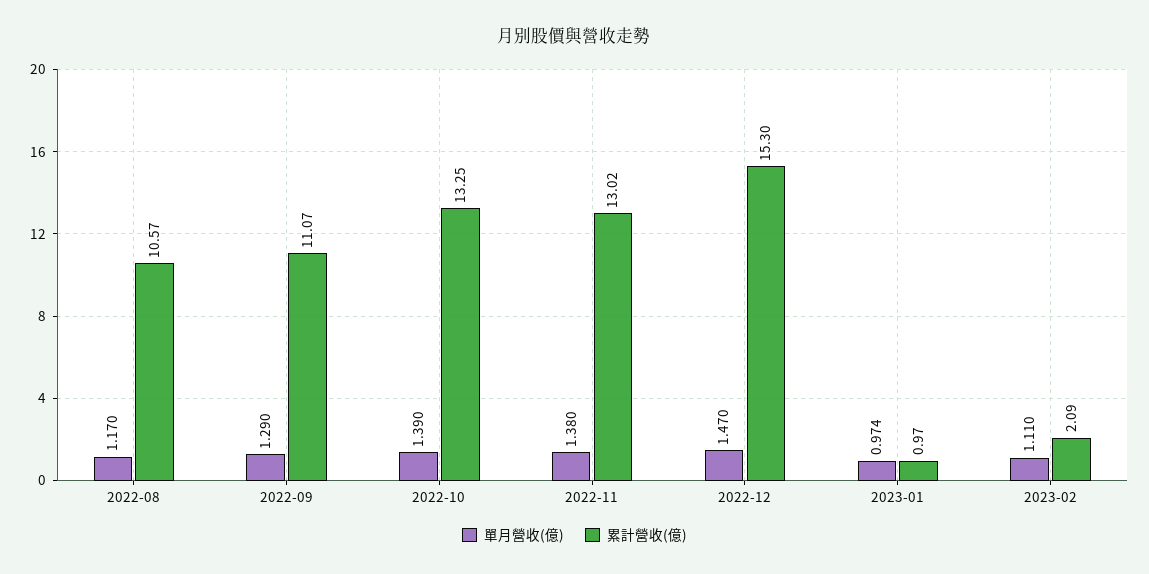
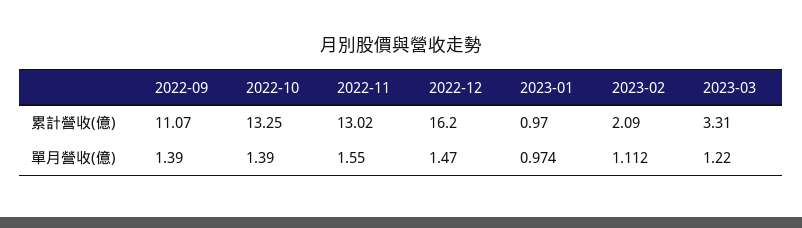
單月營收(億), 2022-08: 1.17 -> none
累計營收(億), 2022-08: 10.57 -> none
單月營收(億), 2022-09: 1.29 -> 1.39
單月營收(億), 2022-11: 1.38 -> 1.55
累計營收(億), 2022-12: 15.3 -> 16.2
單月營收(億), 2023-02: 1.11 -> 1.112
累計營收(億), 2023-03: none -> 3.31
單月營收(億), 2023-03: none -> 1.22

